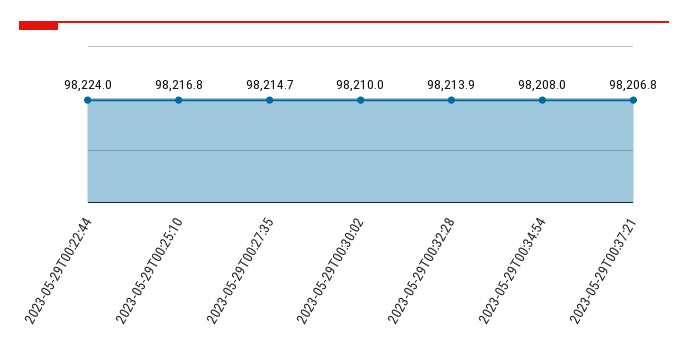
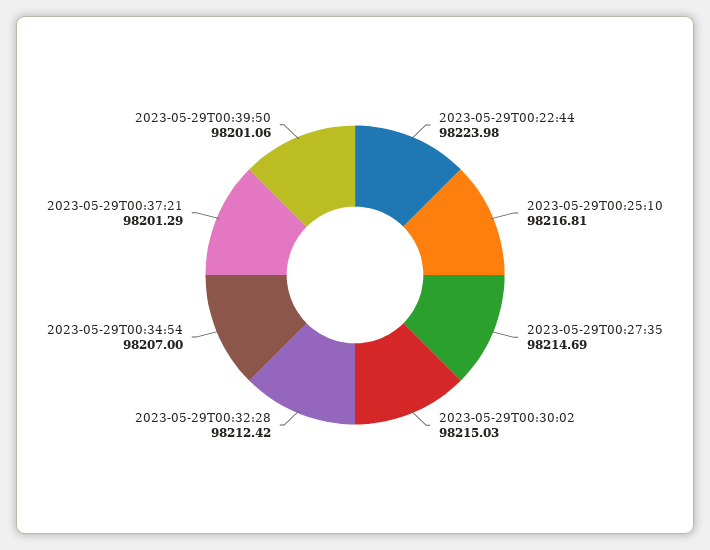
2023-05-29T00:30:02: 98210 -> 98215.03
2023-05-29T00:32:28: 98213.9 -> 98212.42
2023-05-29T00:34:54: 98208 -> 98207
2023-05-29T00:37:21: 98206.8 -> 98201.29
2023-05-29T00:39:50: none -> 98201.06

